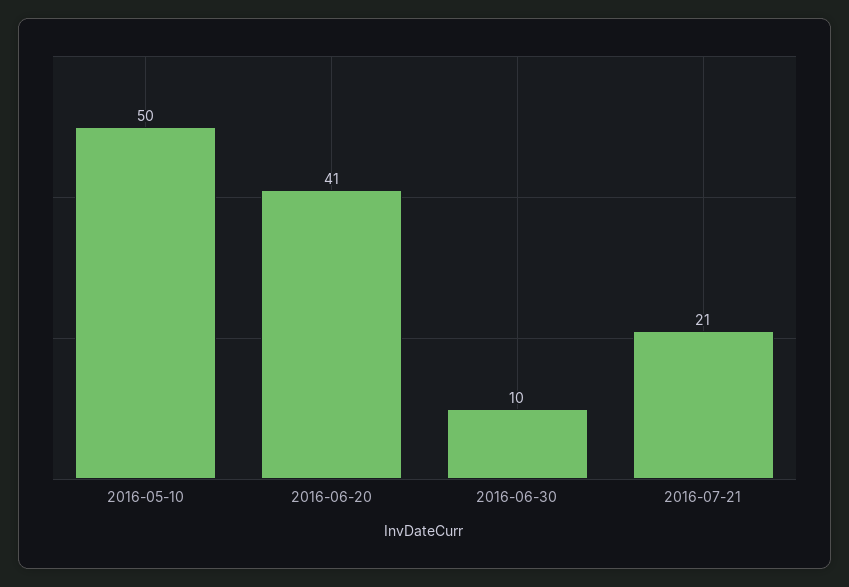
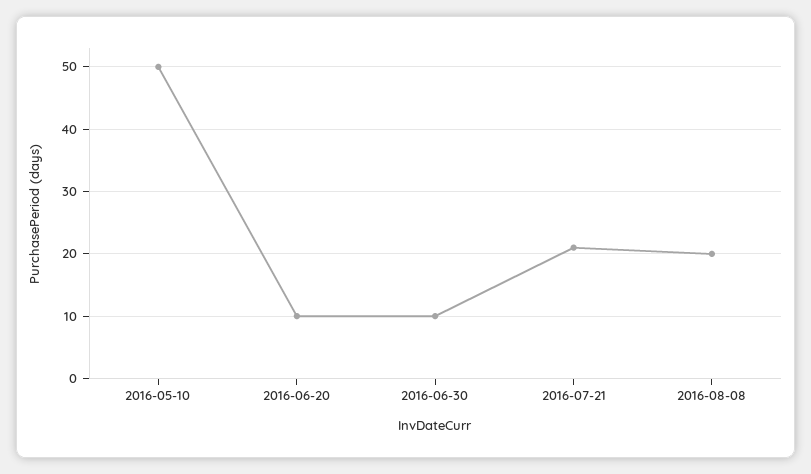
2016-06-20: 41 -> 10
2016-08-08: none -> 20

